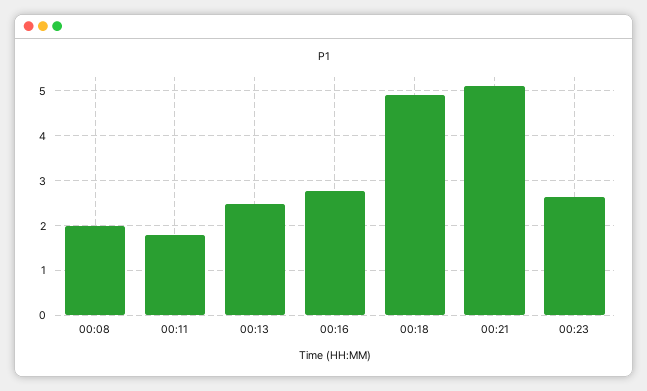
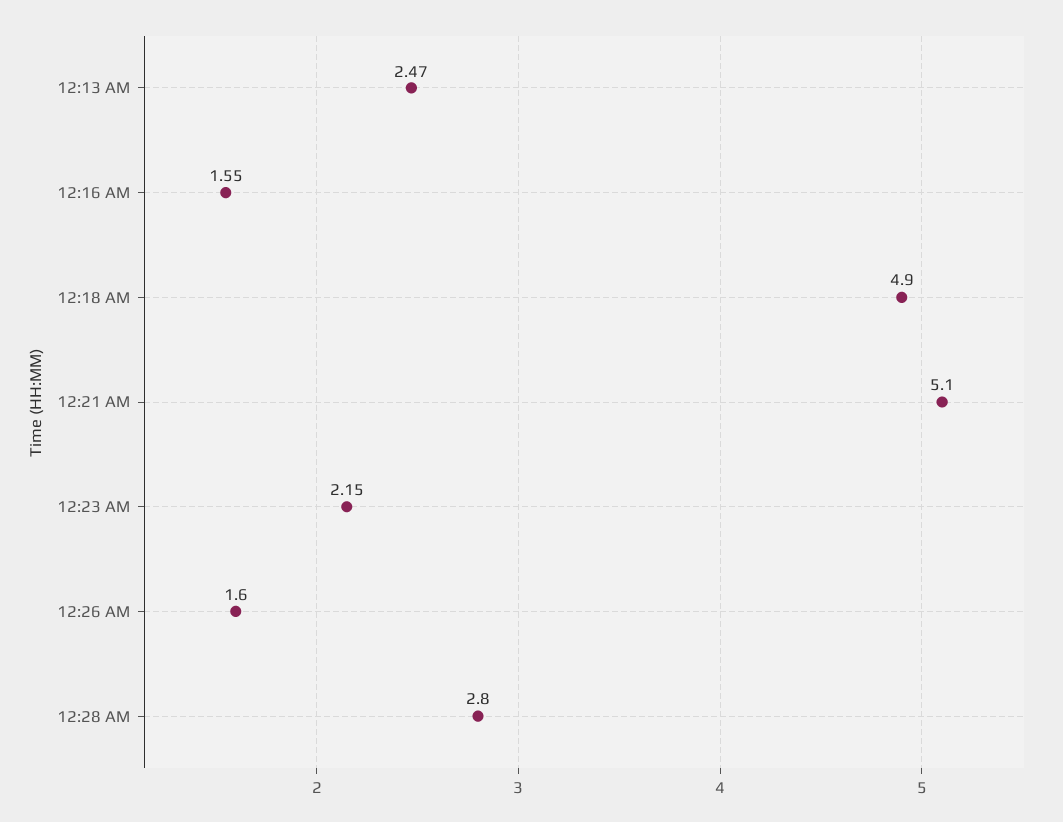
00:08: 2 -> none
00:11: 1.8 -> none
00:16: 2.8 -> 1.55
00:23: 2.6 -> 2.15
12:26 AM: none -> 1.6
12:28 AM: none -> 2.8

